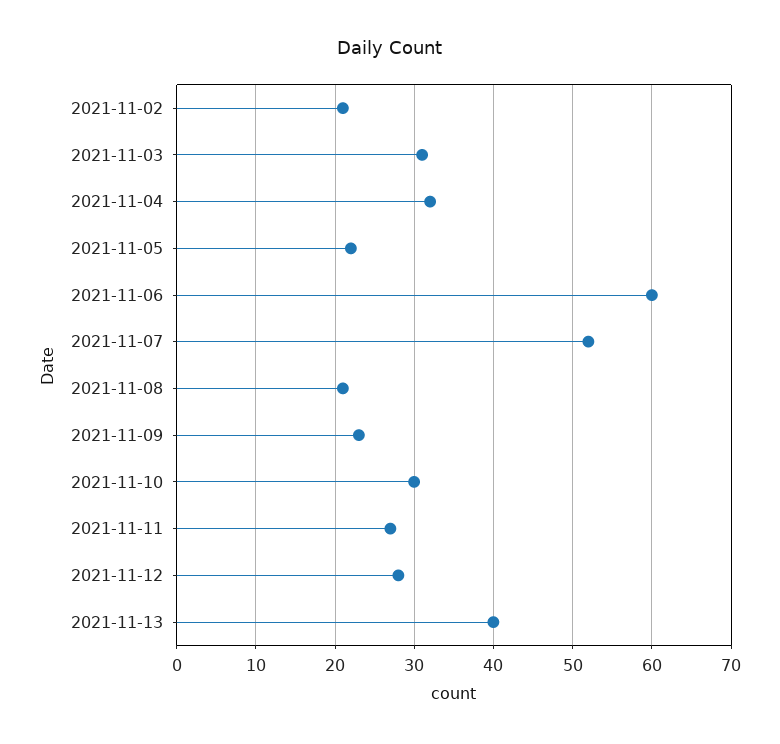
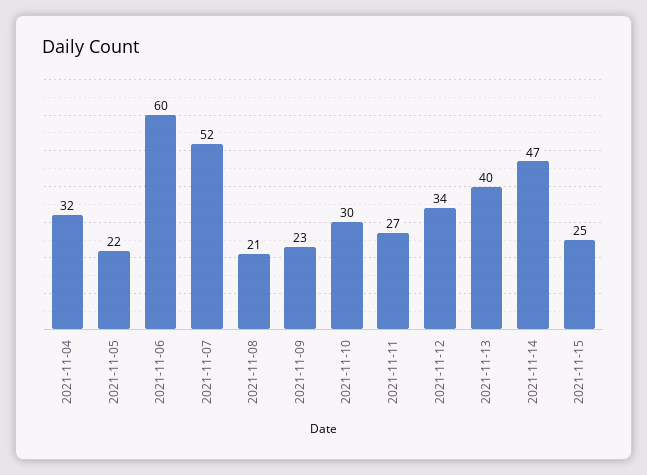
2021-11-02: 21 -> none
2021-11-03: 31 -> none
2021-11-12: 28 -> 34
2021-11-14: none -> 47
2021-11-15: none -> 25

